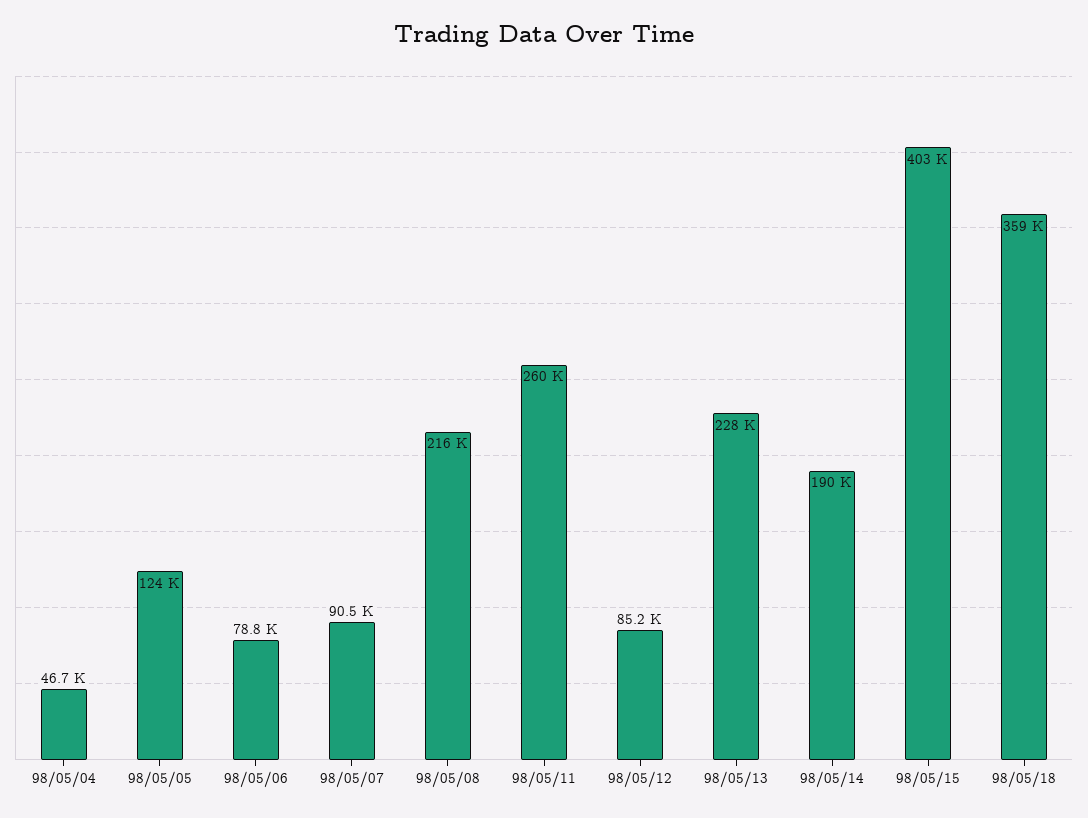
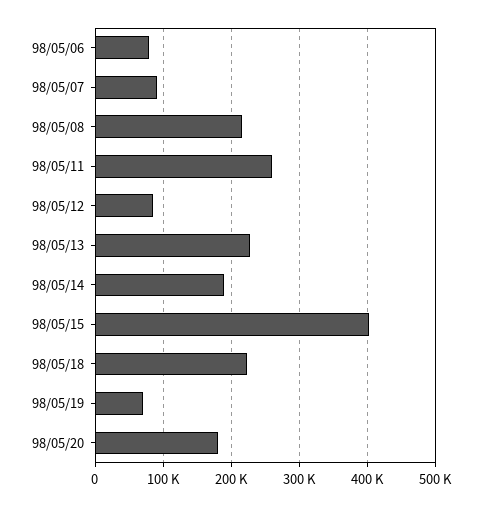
98/05/04: 46700 -> none
98/05/05: 124000 -> none
98/05/18: 359000 -> 220000
98/05/19: none -> 70000
98/05/20: none -> 180000

